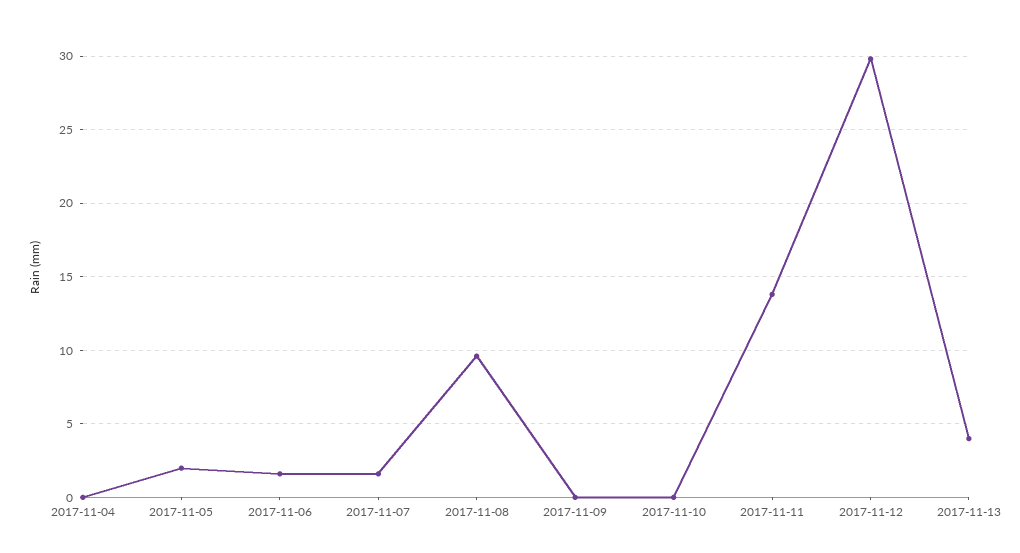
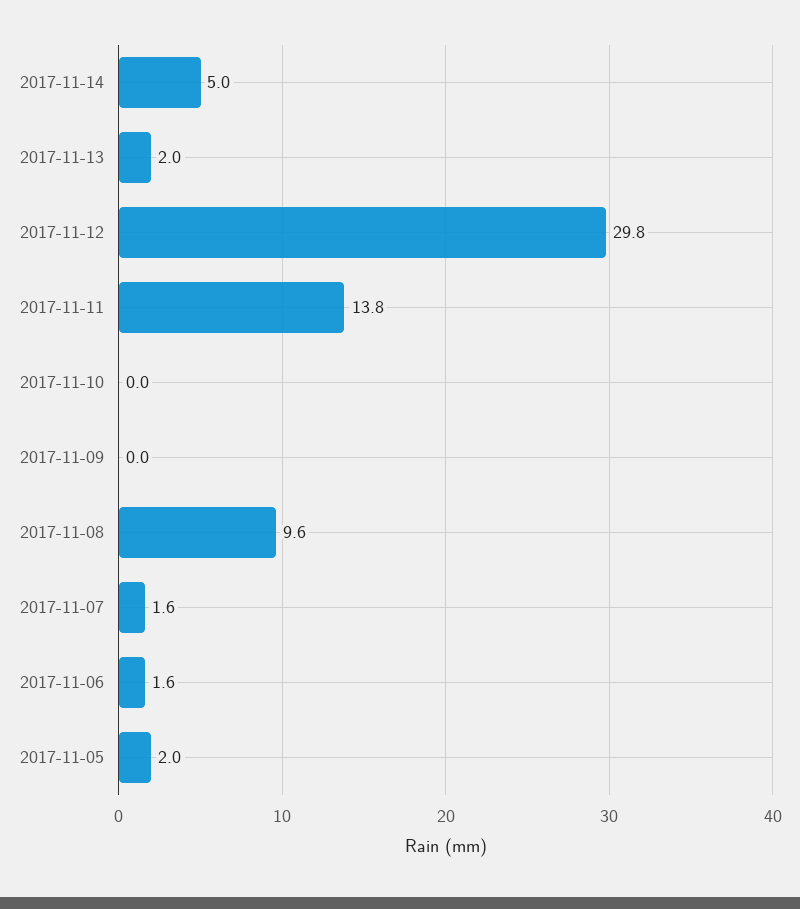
2017-11-04: 0 -> none
2017-11-13: 4 -> 2
2017-11-14: none -> 5

